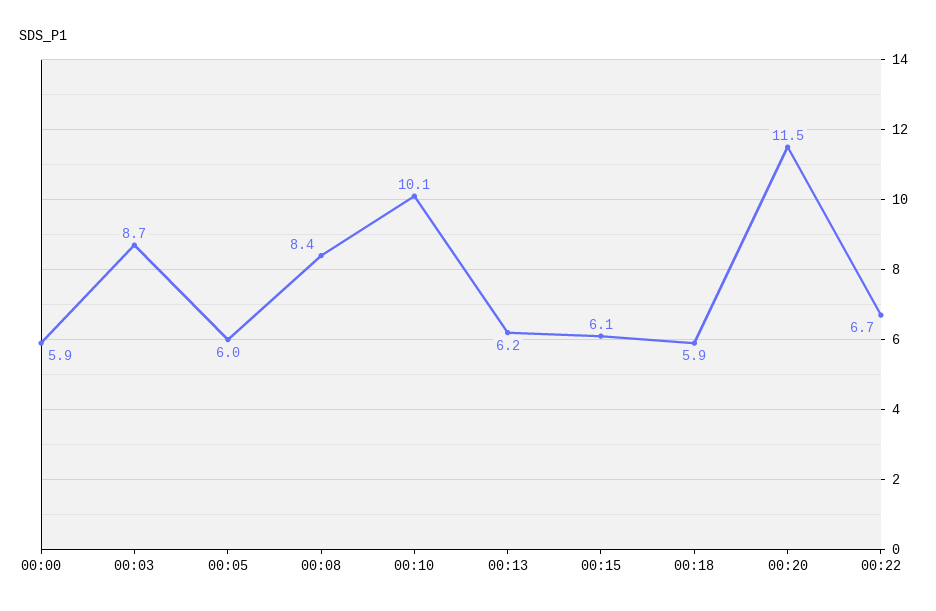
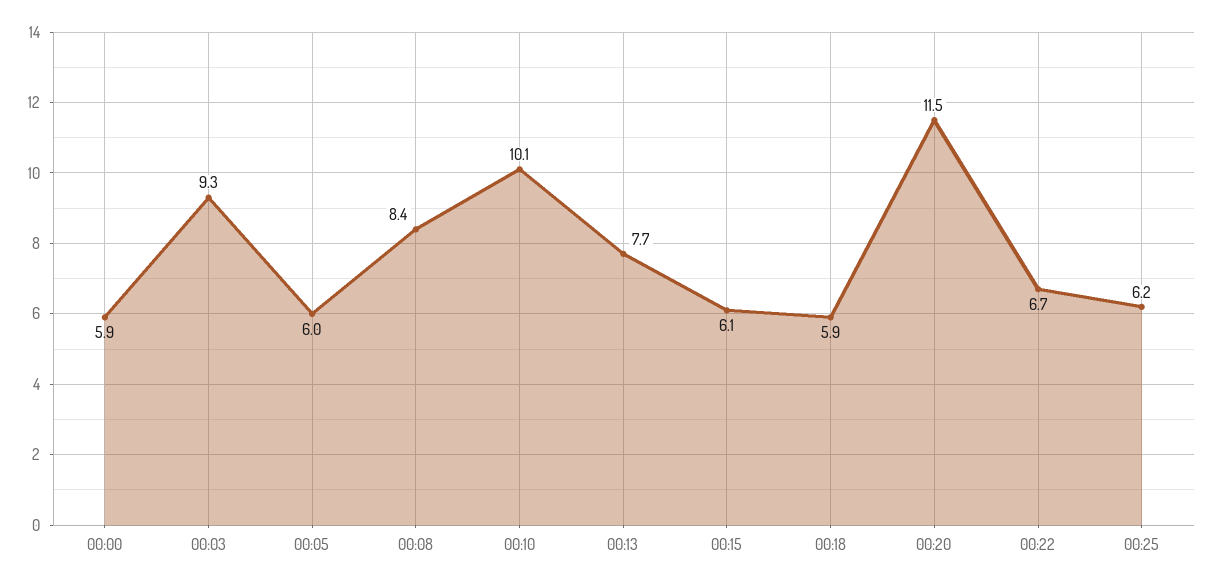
00:03: 8.7 -> 9.3
00:13: 6.2 -> 7.7
00:25: none -> 6.2

